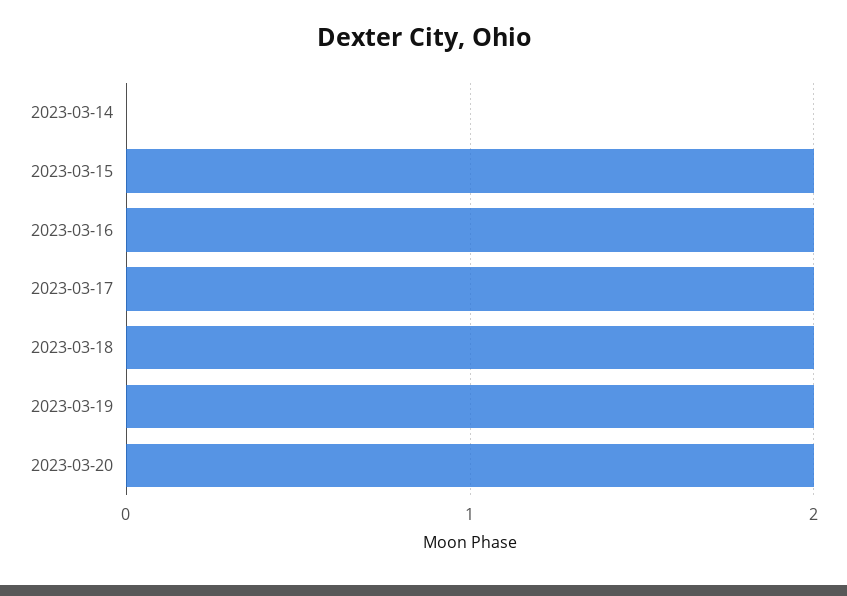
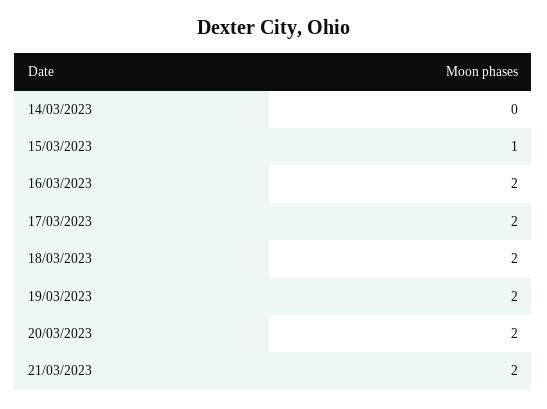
2023-03-15: 2 -> 1
21/03/2023: none -> 2

